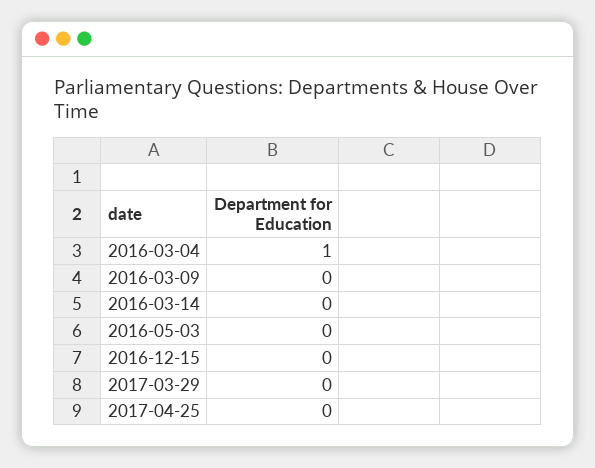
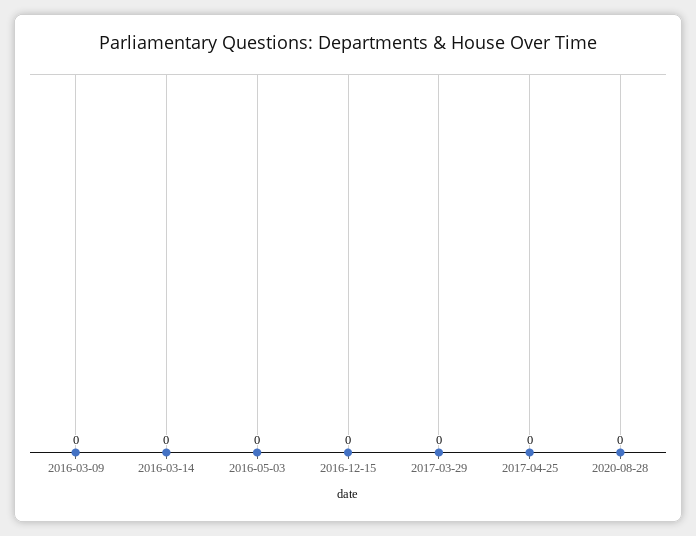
2016-03-04: 1 -> none
2020-08-28: none -> 0

